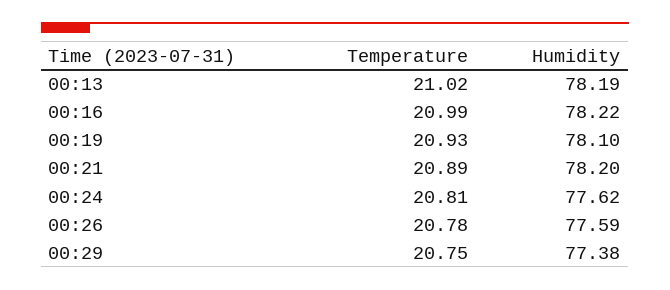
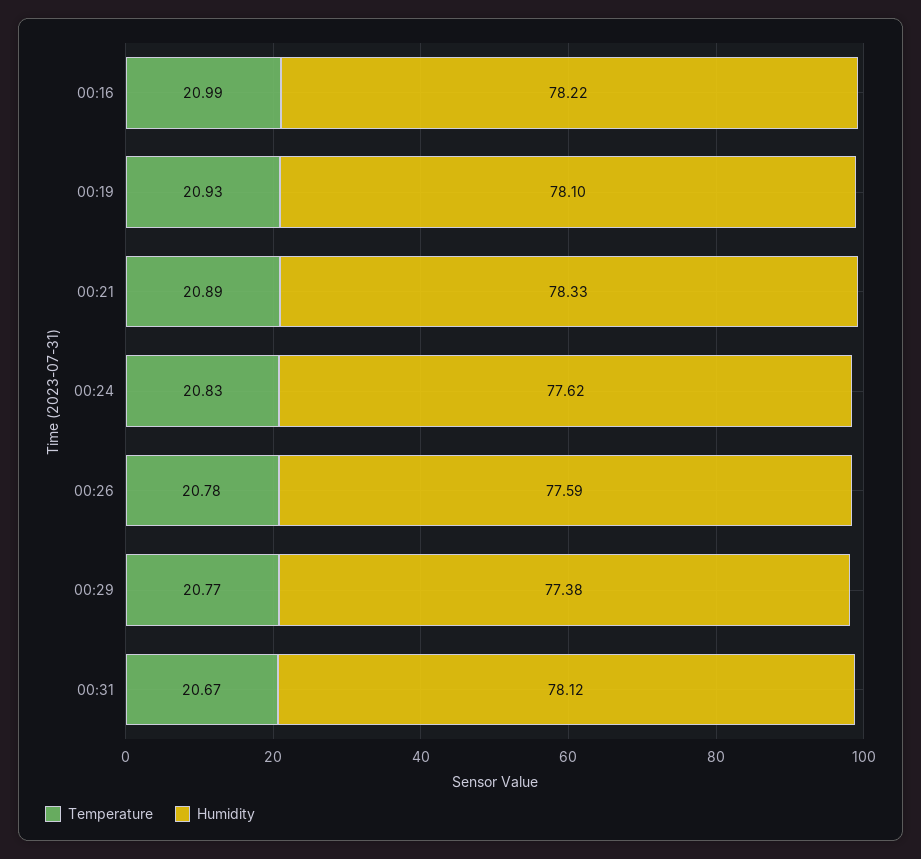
Temperature, 00:13: 21.02 -> none
Humidity, 00:13: 78.19 -> none
Humidity, 00:21: 78.2 -> 78.33
Temperature, 00:24: 20.81 -> 20.83
Temperature, 00:29: 20.75 -> 20.77
Temperature, 00:31: none -> 20.67
Humidity, 00:31: none -> 78.12

